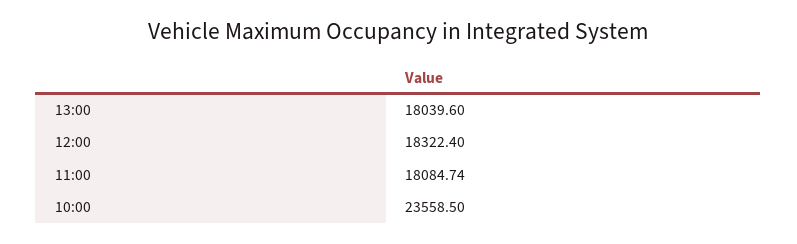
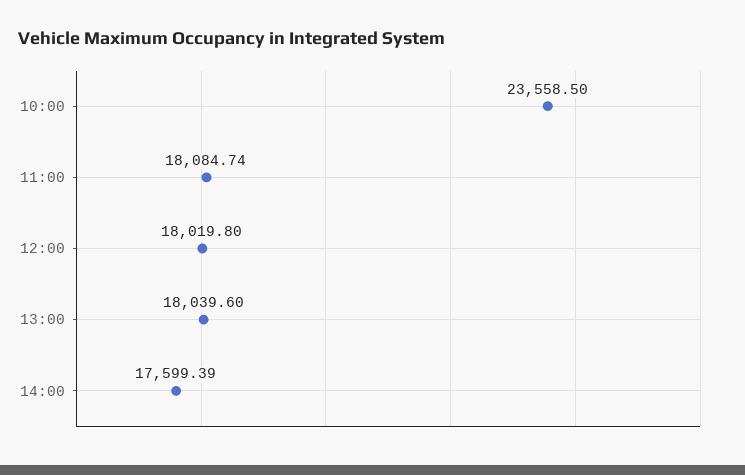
12:00: 18322.4 -> 18019.8
14:00: none -> 17599.39

